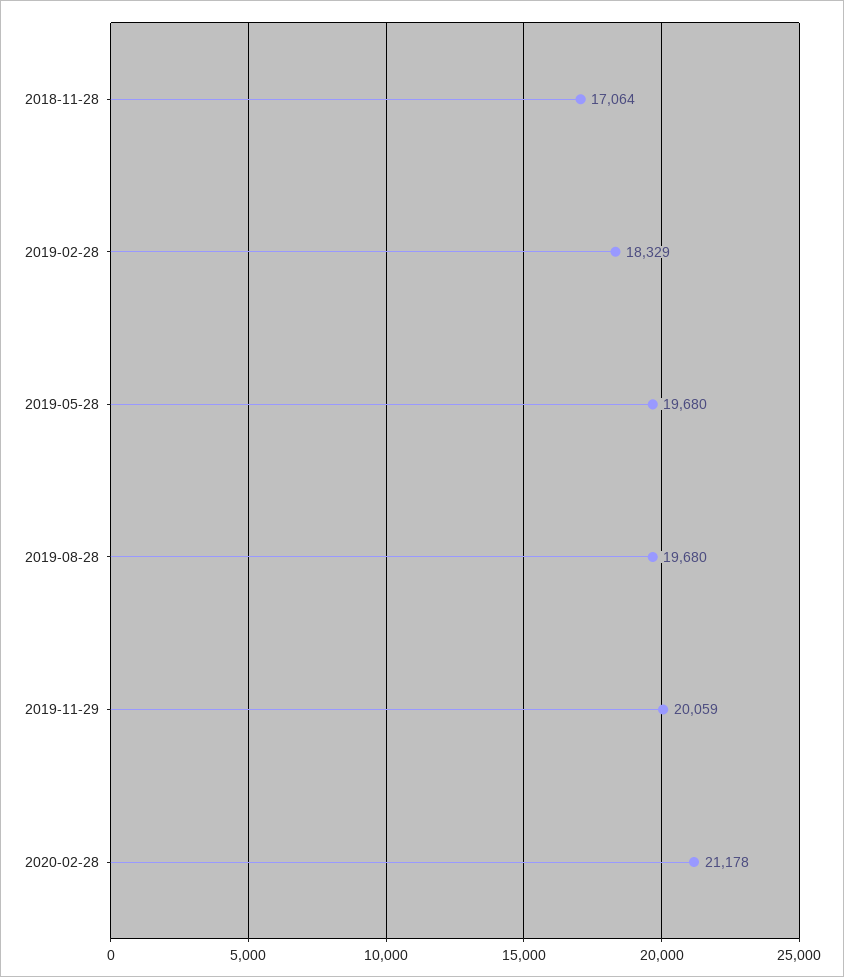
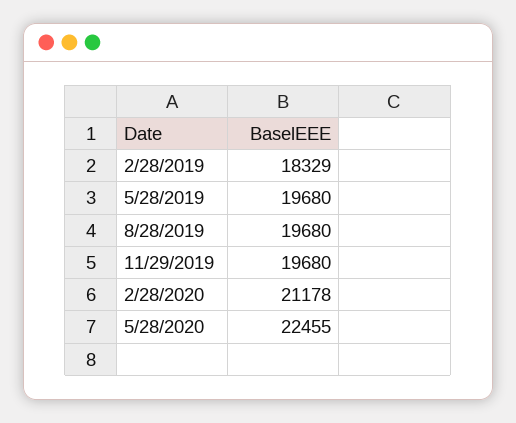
2018-11-28: 17064 -> none
2019-11-29: 20059 -> 19680
5/28/2020: none -> 22455

